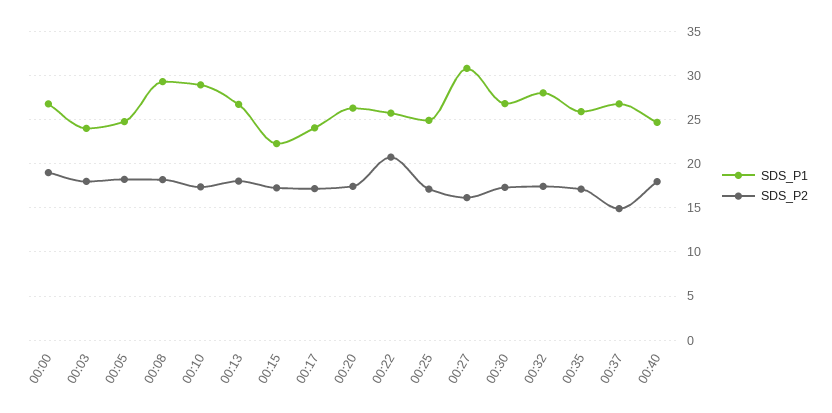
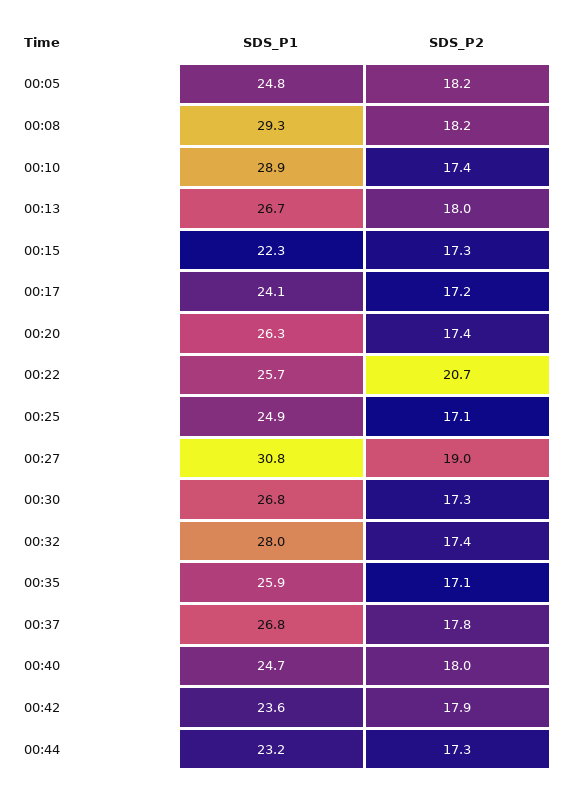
SDS_P1, 00:00: 27 -> none
SDS_P2, 00:00: 19 -> none
SDS_P1, 00:03: 24 -> none
SDS_P2, 00:03: 18 -> none
SDS_P2, 00:27: 16 -> 19
SDS_P2, 00:37: 15 -> 17.8
SDS_P1, 00:42: none -> 23.6
SDS_P2, 00:42: none -> 17.9
SDS_P1, 00:44: none -> 23.2
SDS_P2, 00:44: none -> 17.3

